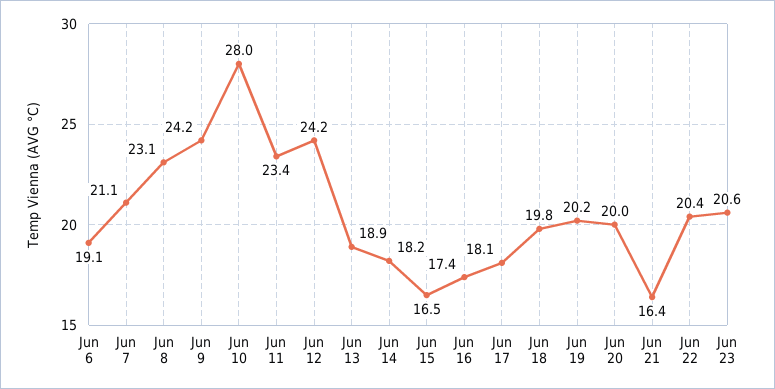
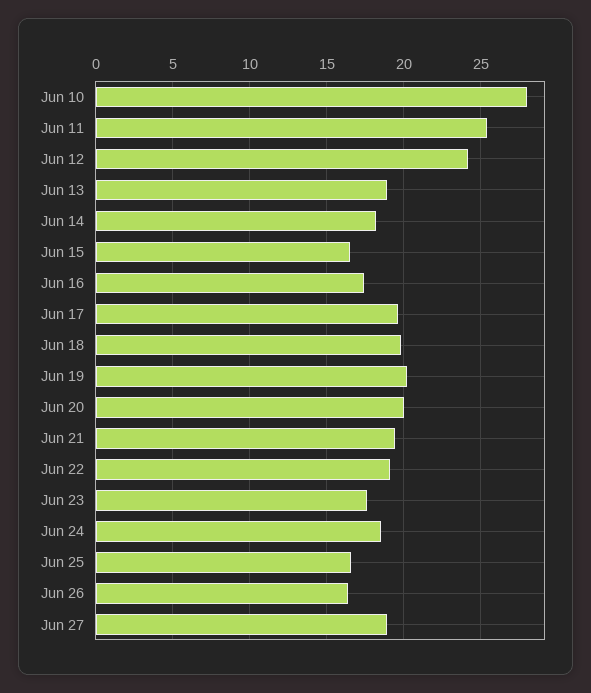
Jun 6: 19.1 -> none
Jun 7: 21.1 -> none
Jun 8: 23.1 -> none
Jun 9: 24.2 -> none
Jun 11: 23.4 -> 25.5
Jun 17: 18.1 -> 19.5
Jun 21: 16.4 -> 19.5
Jun 22: 20.4 -> 19
Jun 23: 20.6 -> 17.5
Jun 24: none -> 18.5
Jun 25: none -> 16.5
Jun 26: none -> 16.5
Jun 27: none -> 19

